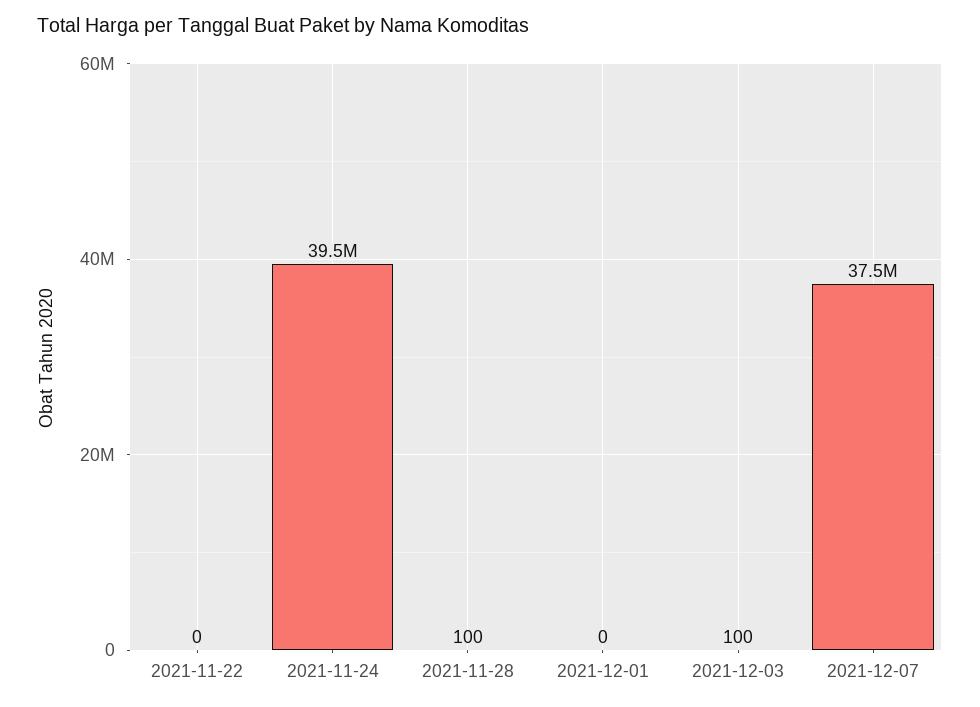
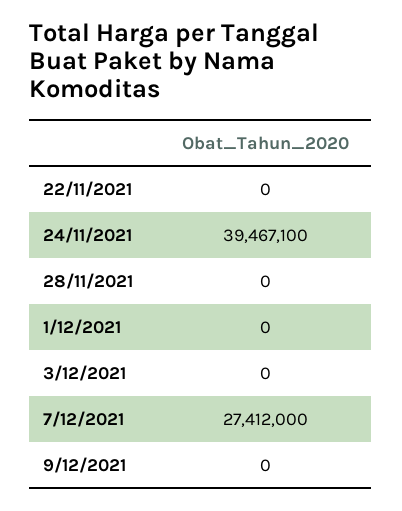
2021-11-28: 100 -> 0
2021-12-03: 100 -> 0
2021-12-07: 37500000 -> 27412000
9/12/2021: none -> 0

